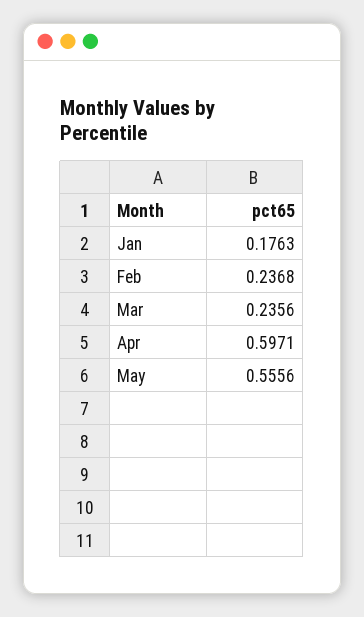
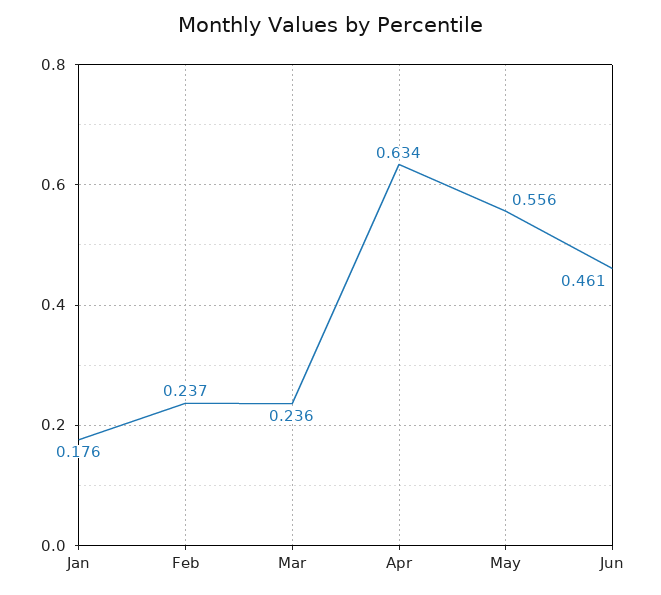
Apr: 0.5971 -> 0.634
Jun: none -> 0.461

